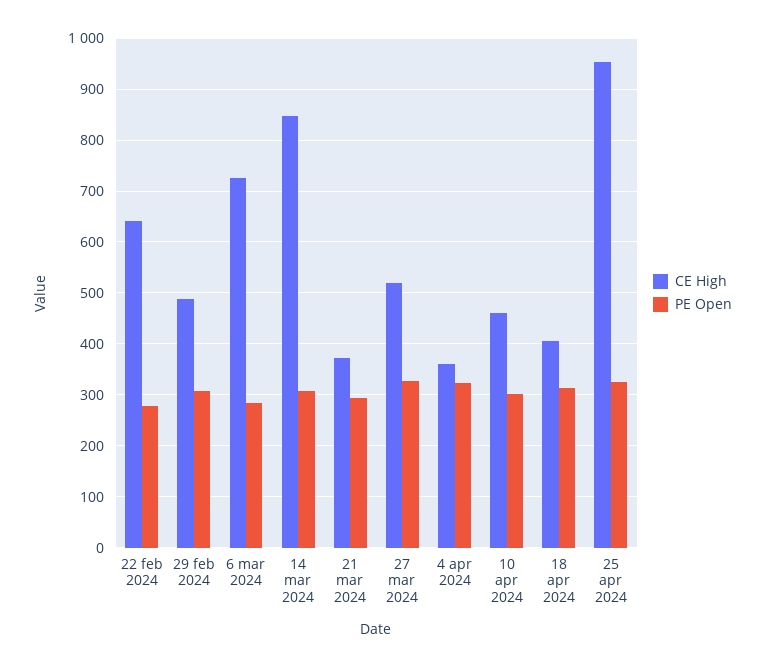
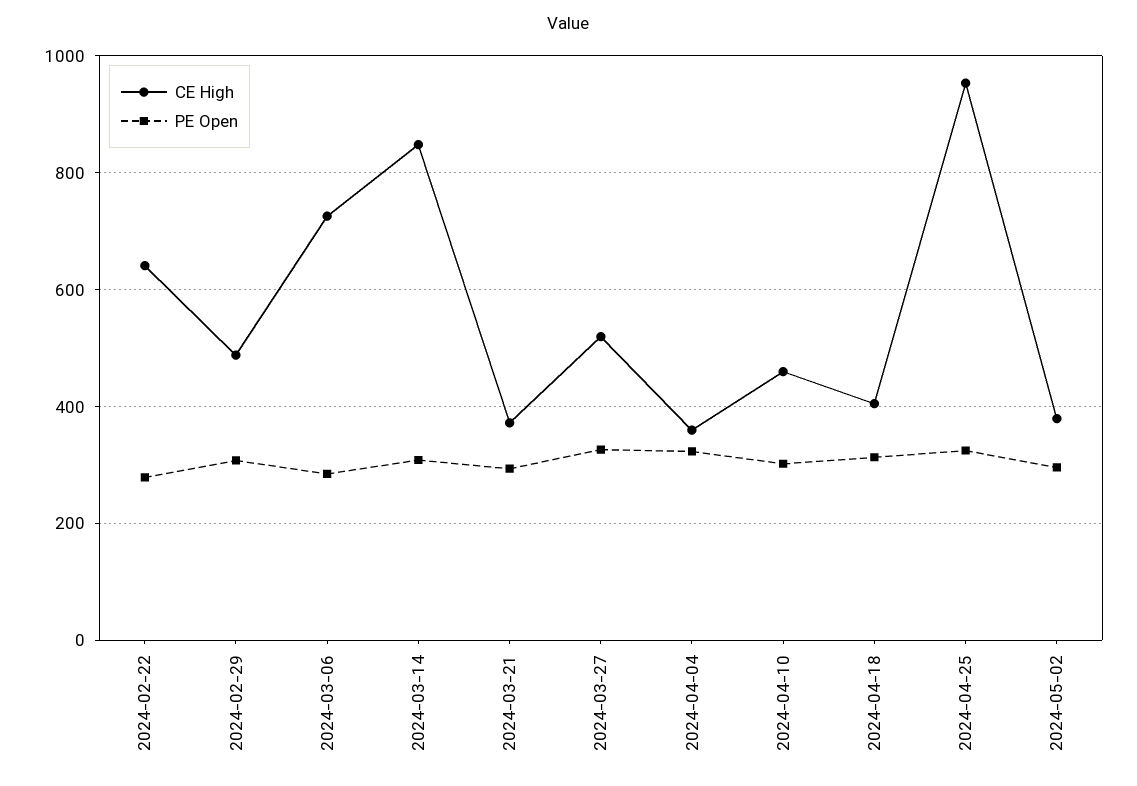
CE High, 2024-05-02: none -> 380
PE Open, 2024-05-02: none -> 300

